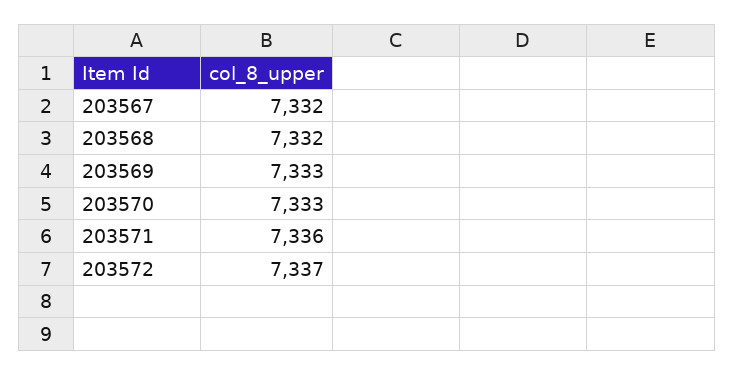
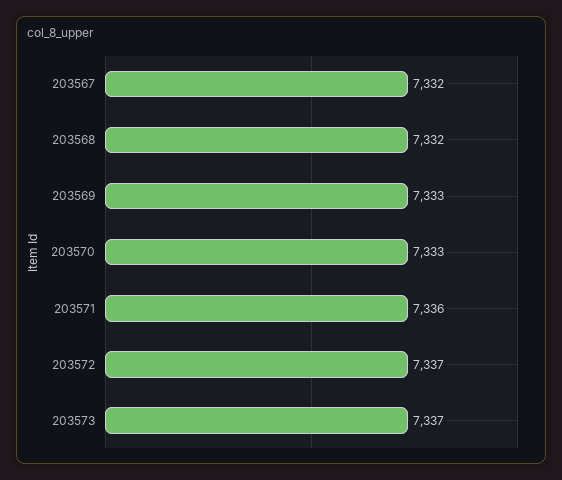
203573: none -> 7337

